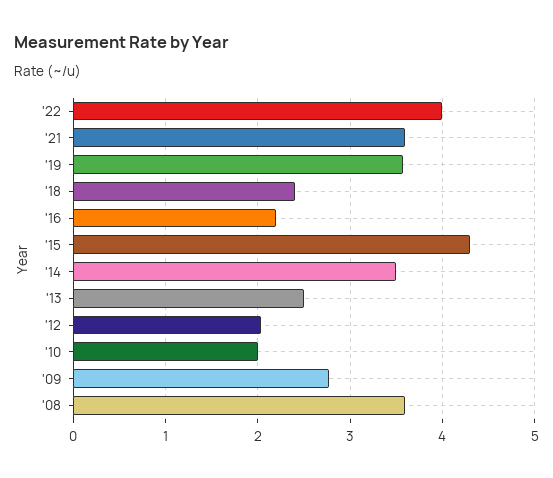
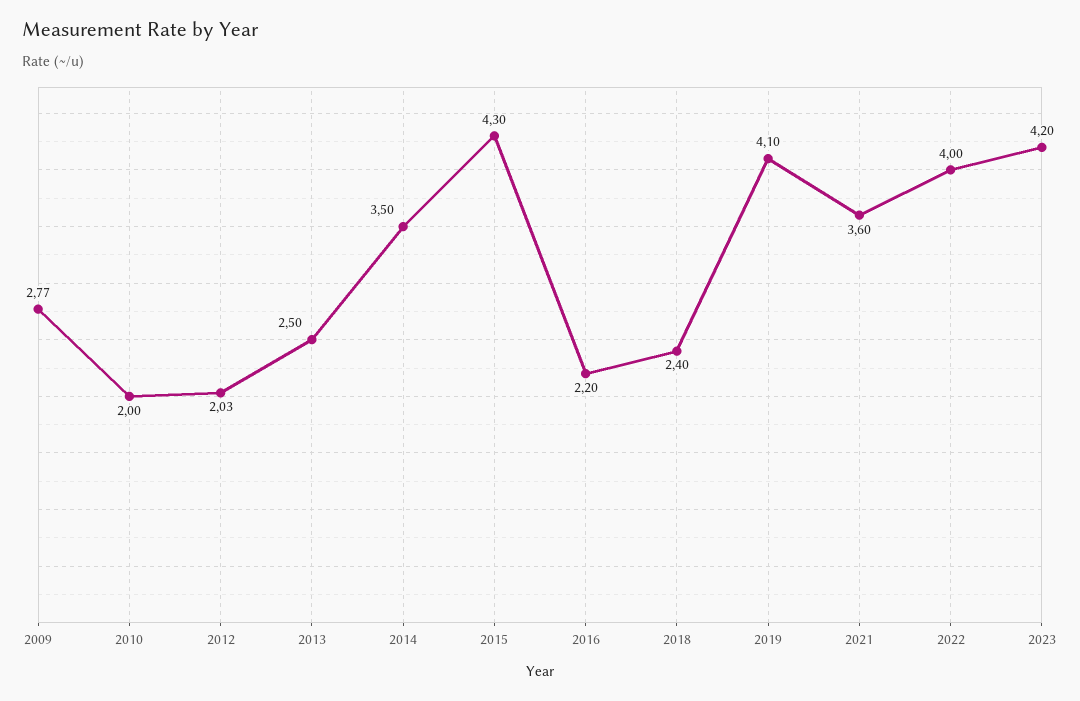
'19: 3.6 -> 4.1
'08: 3.6 -> none
2023: none -> 4.2

